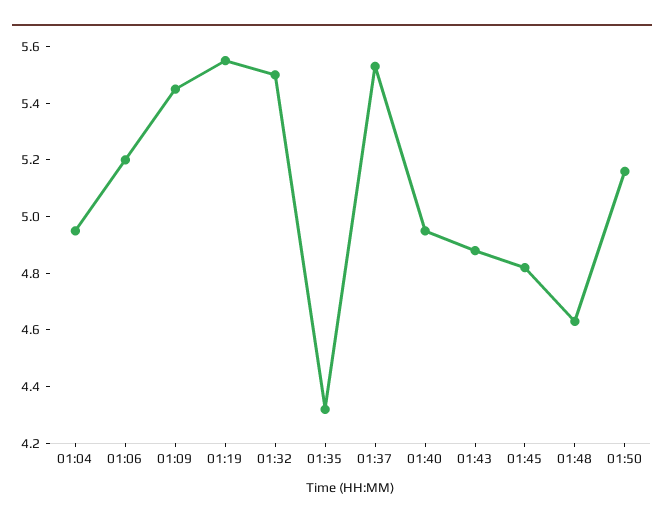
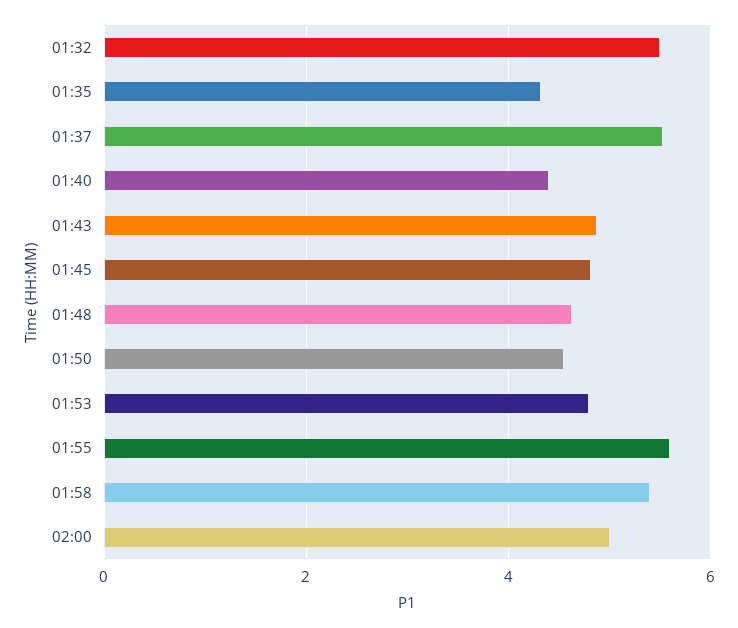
01:04: 4.95 -> none
01:06: 5.2 -> none
01:09: 5.45 -> none
01:19: 5.55 -> none
01:40: 4.95 -> 4.4
01:50: 5.15 -> 4.6
01:53: none -> 4.8
01:55: none -> 5.6
01:58: none -> 5.4
02:00: none -> 5

